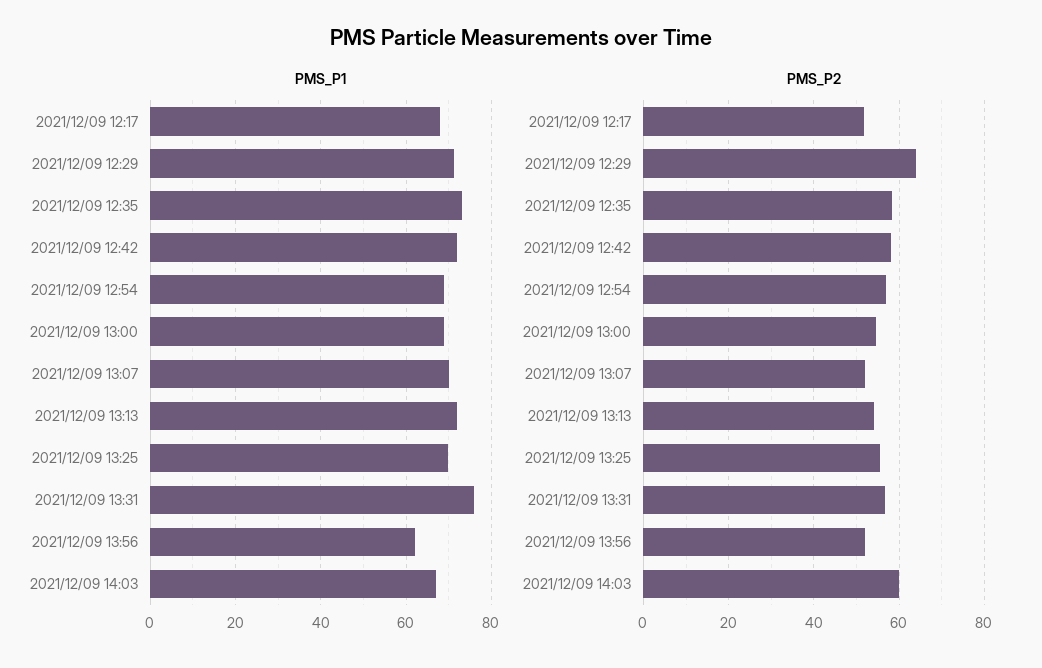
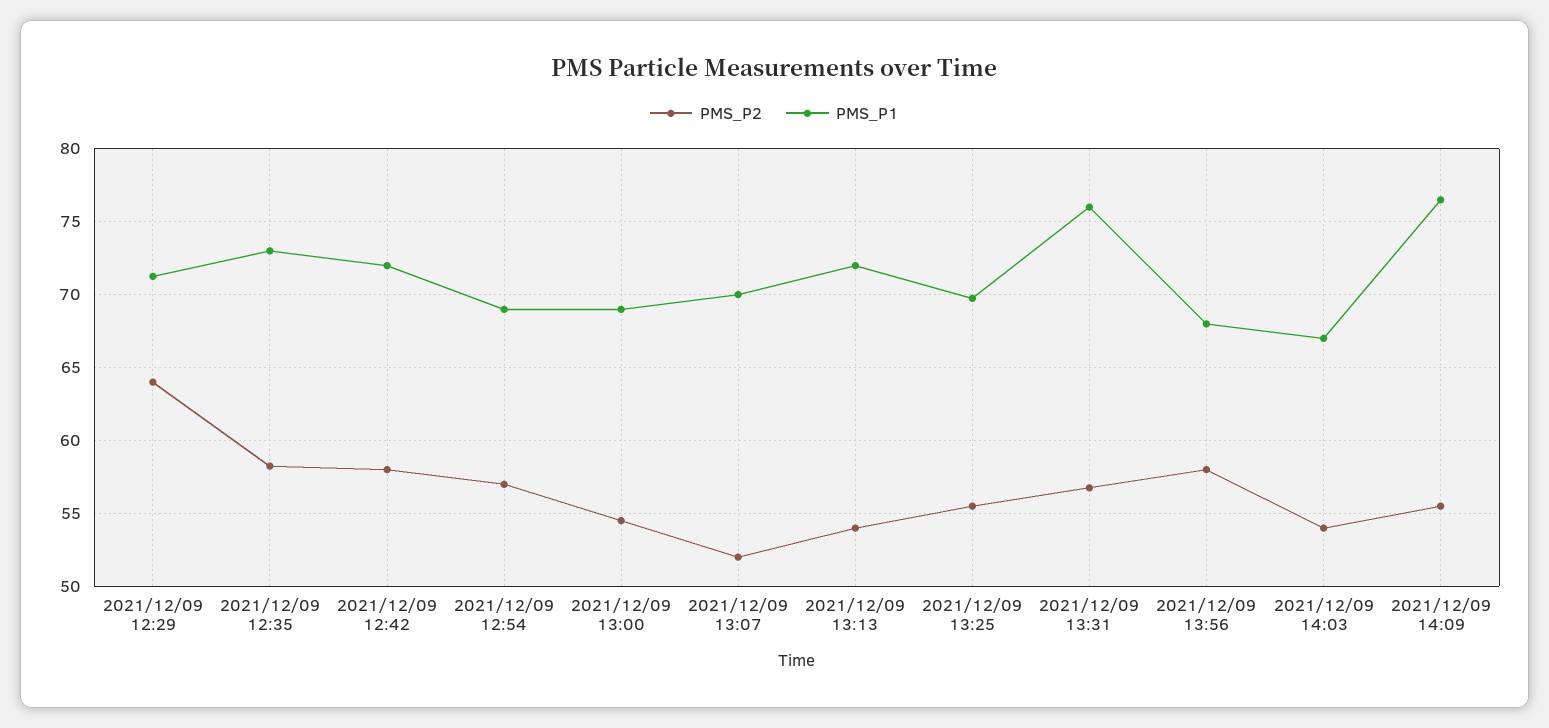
PMS_P1, 2021/12/09 12:17: 68 -> none
PMS_P1, 2021/12/09 13:56: 62 -> 68
PMS_P2, 2021/12/09 12:17: 52 -> none
PMS_P2, 2021/12/09 13:56: 52 -> 58
PMS_P2, 2021/12/09 14:03: 60 -> 54
PMS_P2, 2021/12/09 14:09: none -> 55.5
PMS_P1, 2021/12/09 14:09: none -> 76.5

